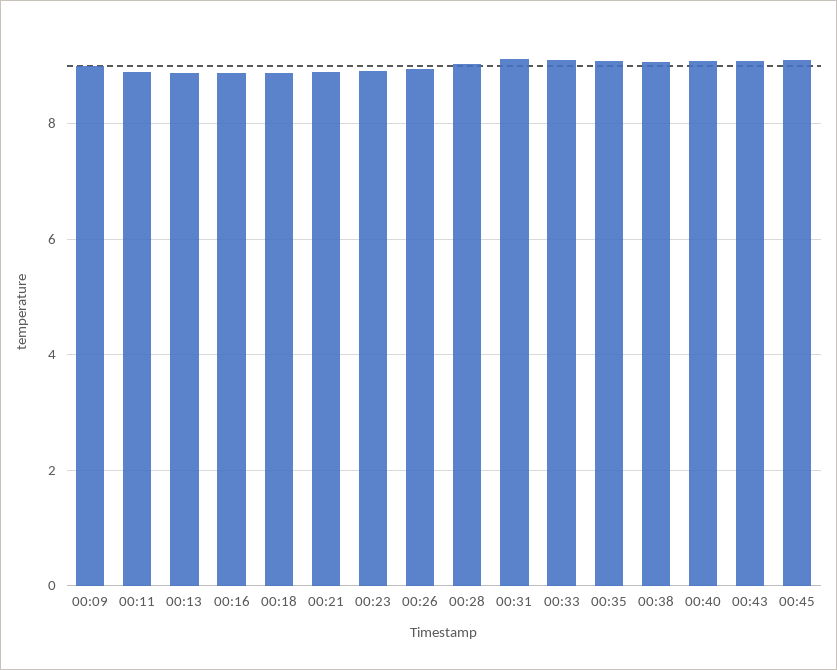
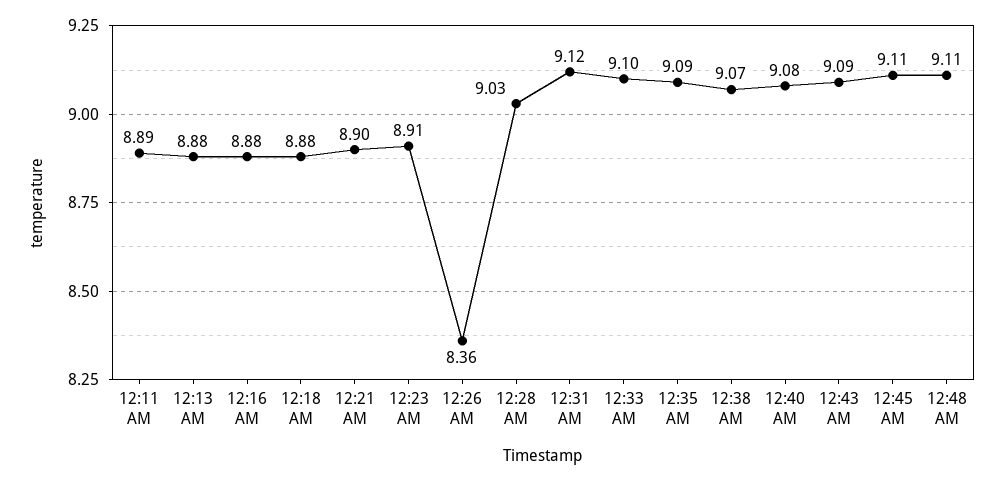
00:09: 9 -> none
00:26: 9 -> 8.36
12:48 AM: none -> 9.11

